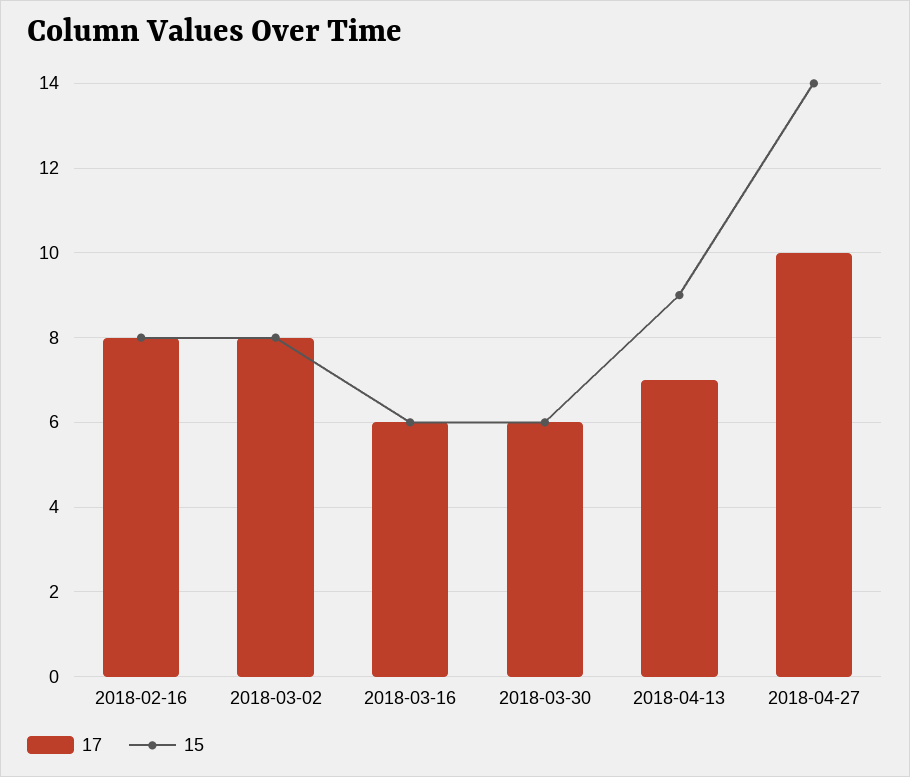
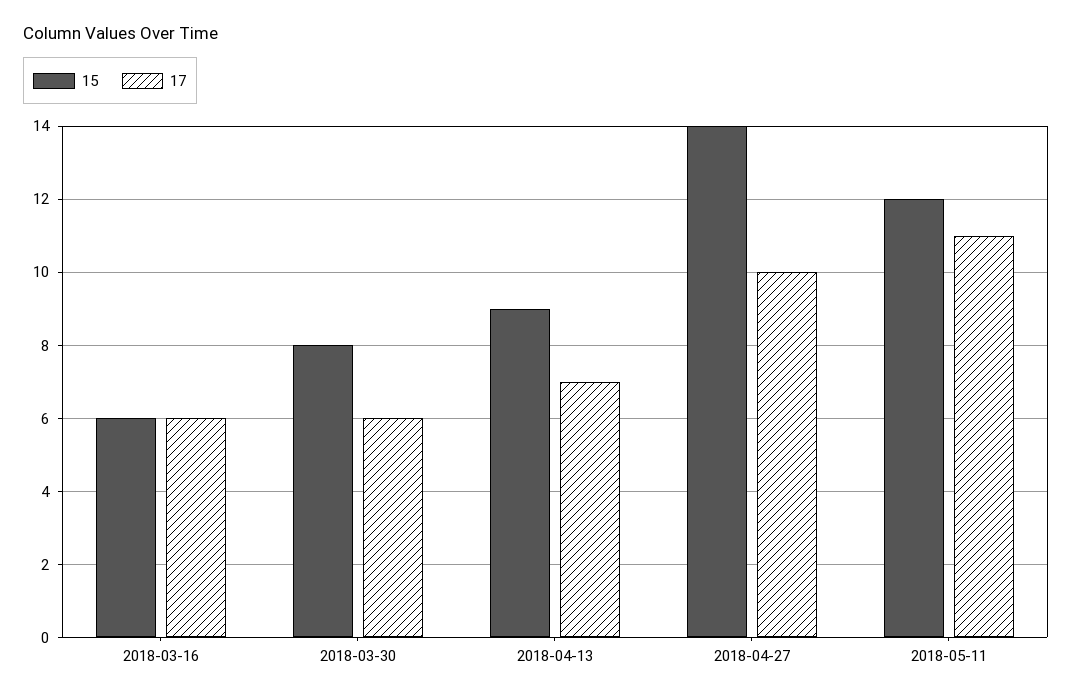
17, 2018-02-16: 8 -> none
15, 2018-02-16: 8 -> none
17, 2018-03-02: 8 -> none
15, 2018-03-02: 8 -> none
15, 2018-03-30: 6 -> 8
15, 2018-05-11: none -> 12
17, 2018-05-11: none -> 11

